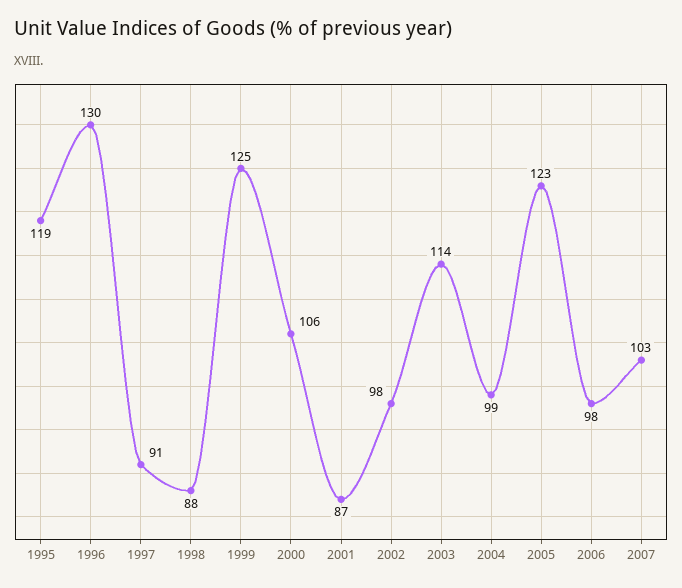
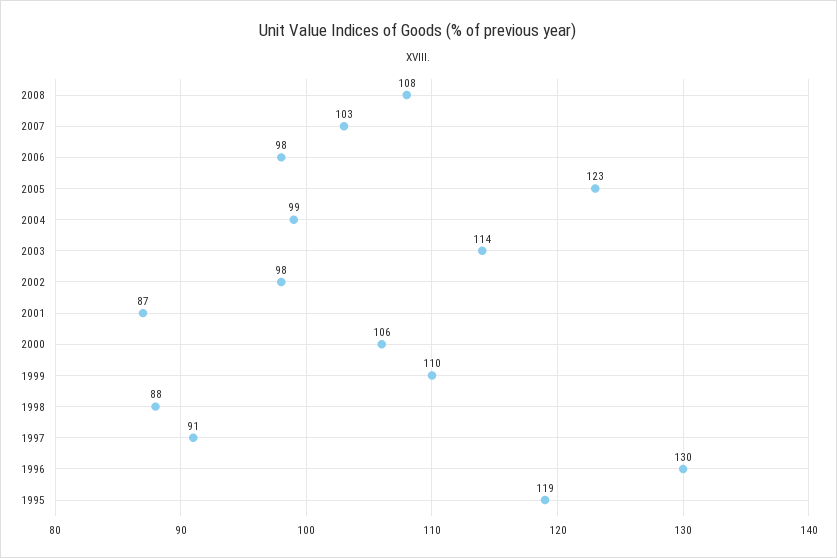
1999: 125 -> 110
2008: none -> 108

